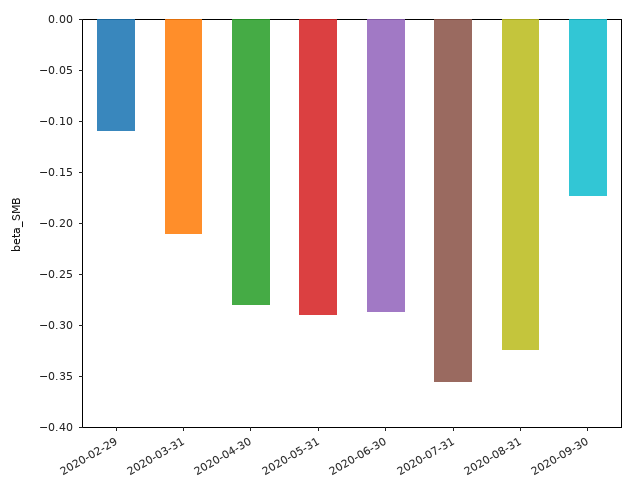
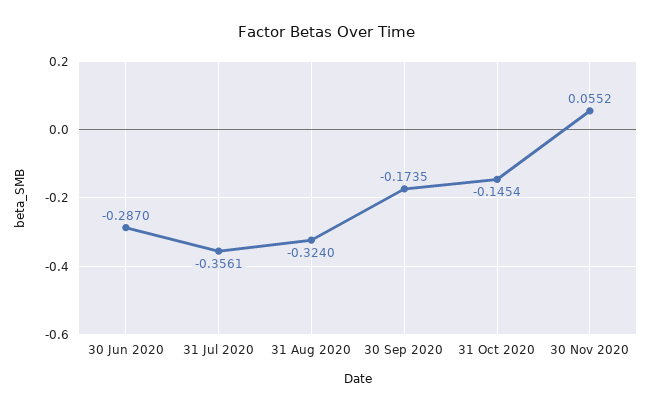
2020-02-29: -0.11 -> none
2020-03-31: -0.21 -> none
2020-04-30: -0.28 -> none
2020-05-31: -0.29 -> none
31 Oct 2020: none -> -0.1454
30 Nov 2020: none -> 0.0552

